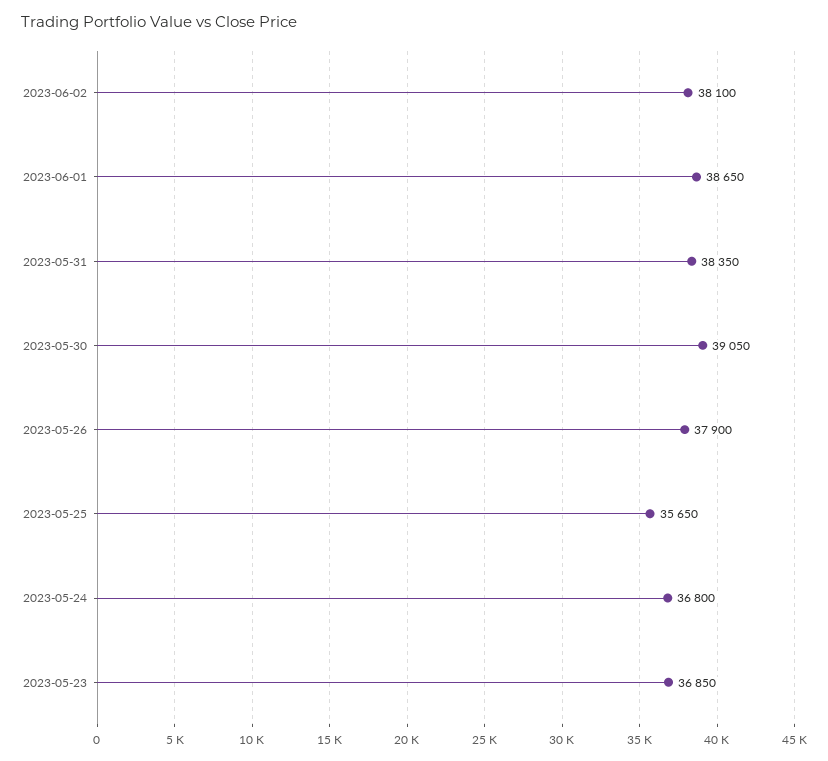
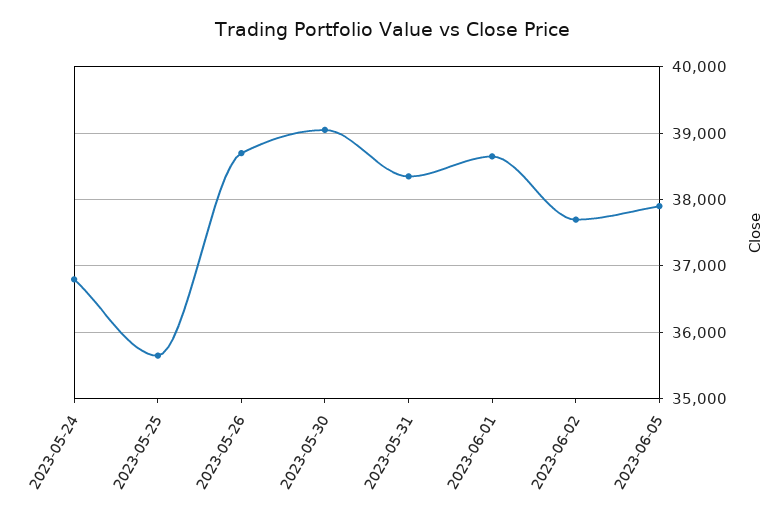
2023-06-02: 38100 -> 37700
2023-05-26: 37900 -> 38700
2023-05-23: 36850 -> none
2023-06-05: none -> 37900

